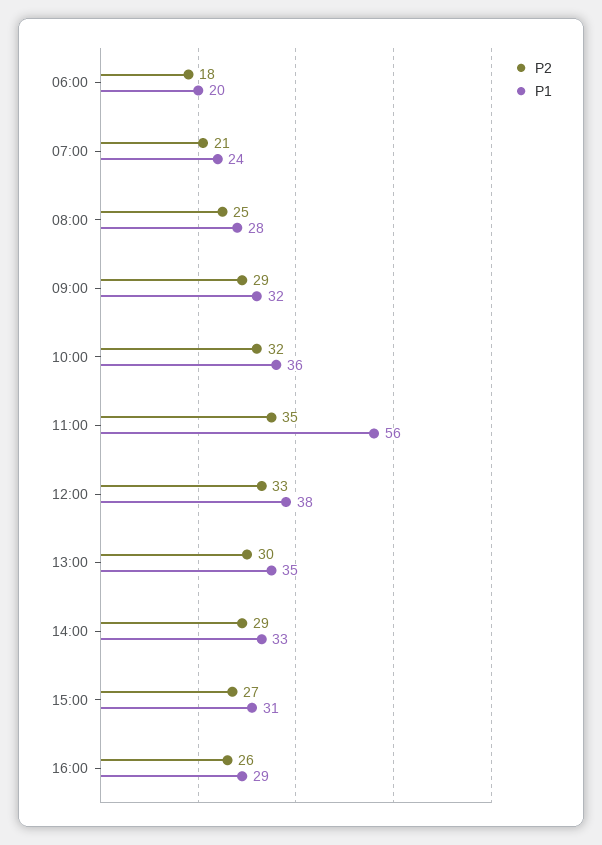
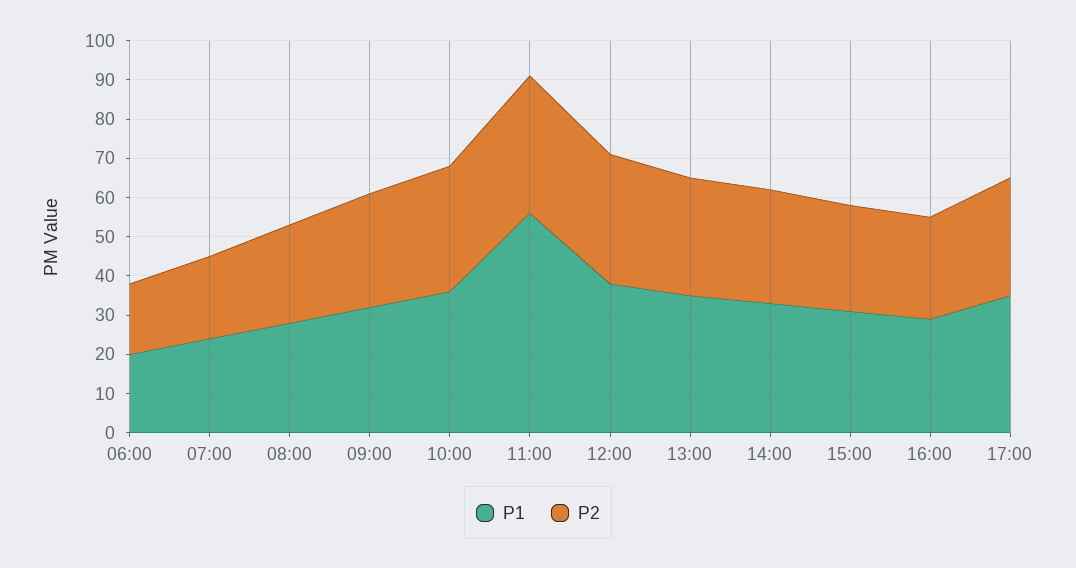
P1, 17:00: none -> 35
P2, 17:00: none -> 30

